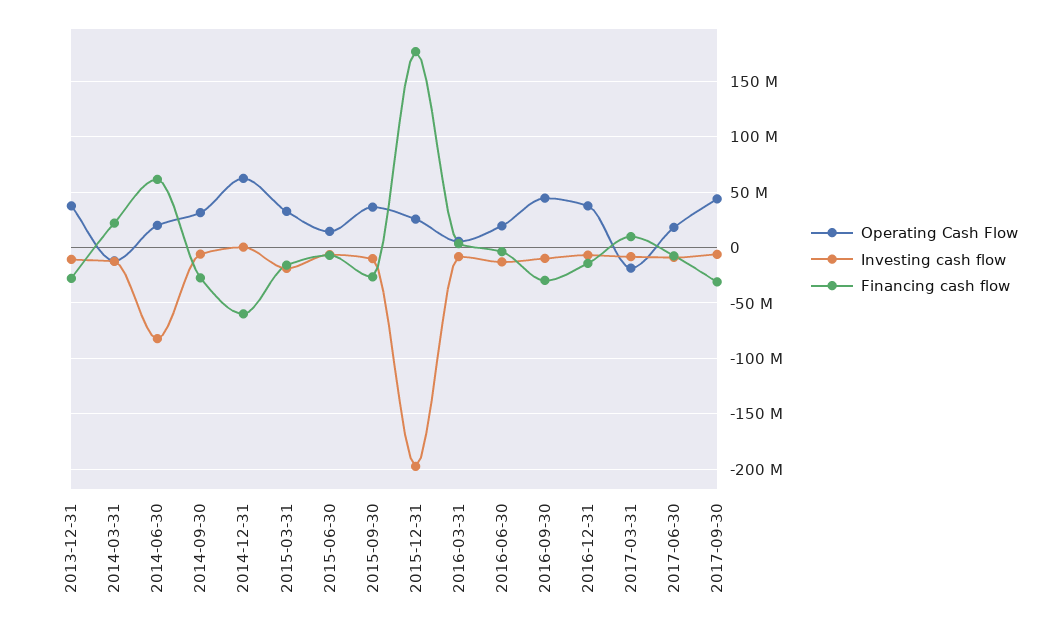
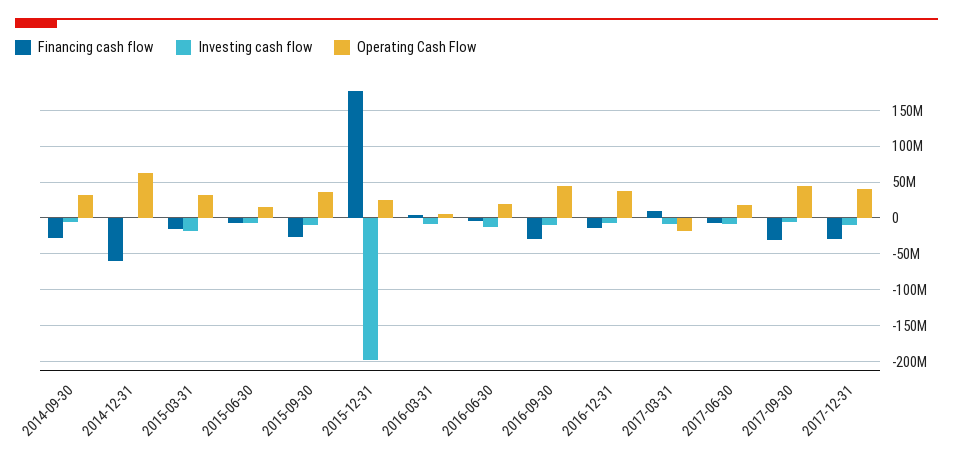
Operating Cash Flow, 2013-12-31: 40000000 -> none
Investing cash flow, 2013-12-31: -10000000 -> none
Financing cash flow, 2013-12-31: -30000000 -> none
Operating Cash Flow, 2014-03-31: -10000000 -> none
Investing cash flow, 2014-03-31: -10000000 -> none
Financing cash flow, 2014-03-31: 20000000 -> none
Operating Cash Flow, 2014-06-30: 20000000 -> none
Investing cash flow, 2014-06-30: -80000000 -> none
Financing cash flow, 2014-06-30: 60000000 -> none
Financing cash flow, 2017-12-31: none -> -30000000
Investing cash flow, 2017-12-31: none -> -10000000
Operating Cash Flow, 2017-12-31: none -> 40000000

